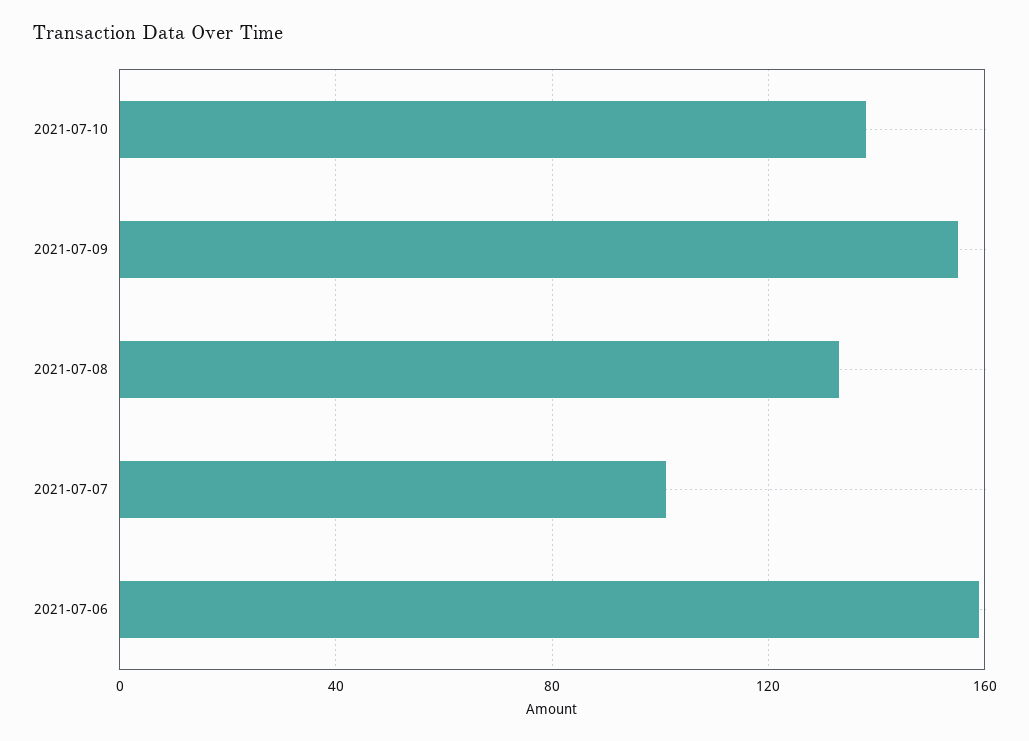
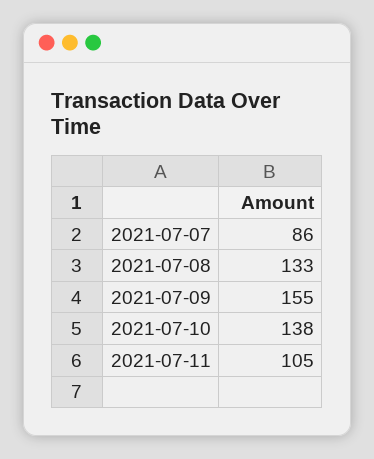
2021-07-07: 100 -> 86
2021-07-06: 160 -> none
2021-07-11: none -> 105

